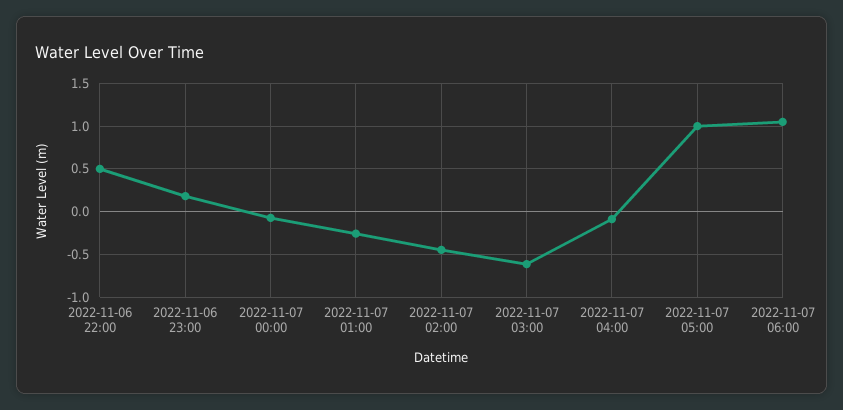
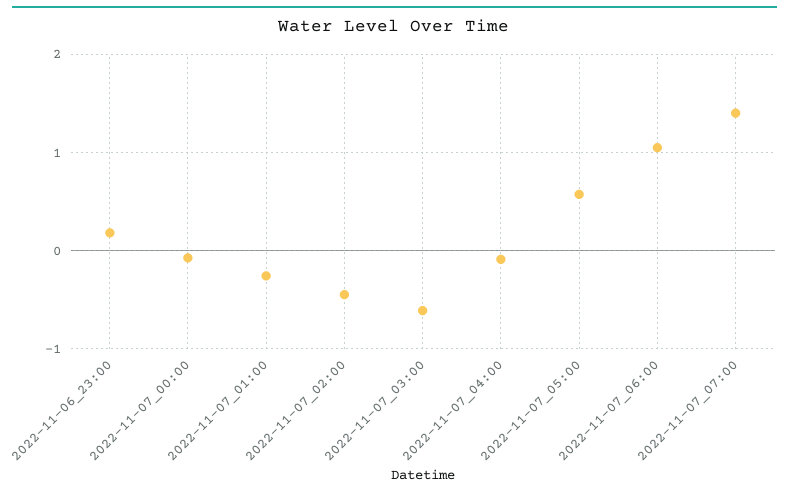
2022-11-06 22:00: 0.5 -> none
2022-11-07 05:00: 1 -> 0.6
2022-11-07_07:00: none -> 1.4

